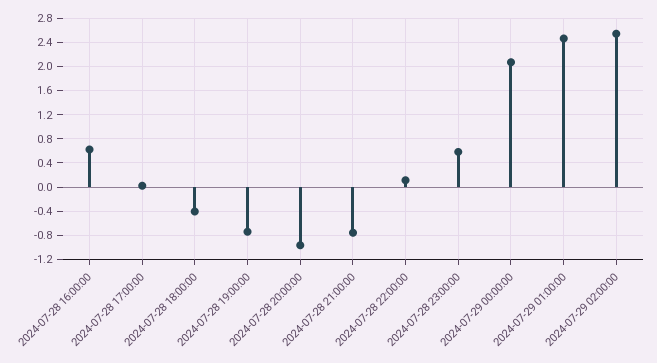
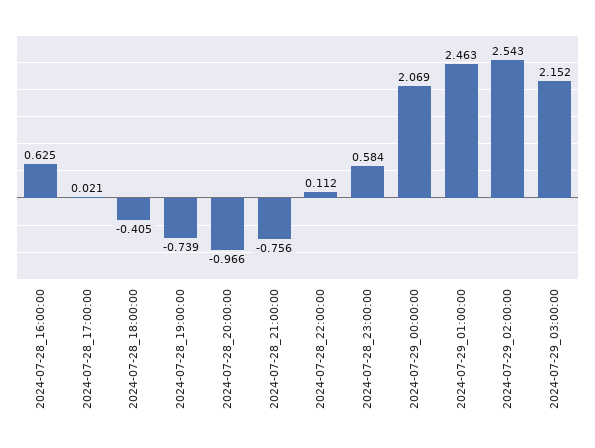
2024-07-29_03:00:00: none -> 2.152

